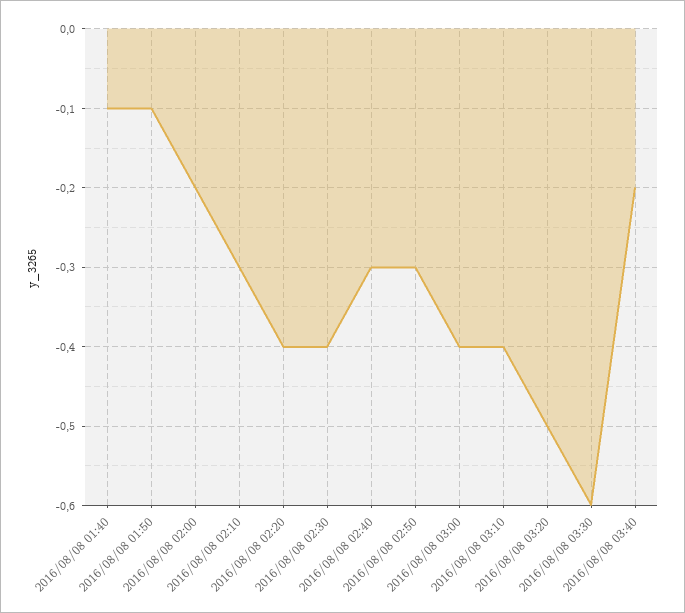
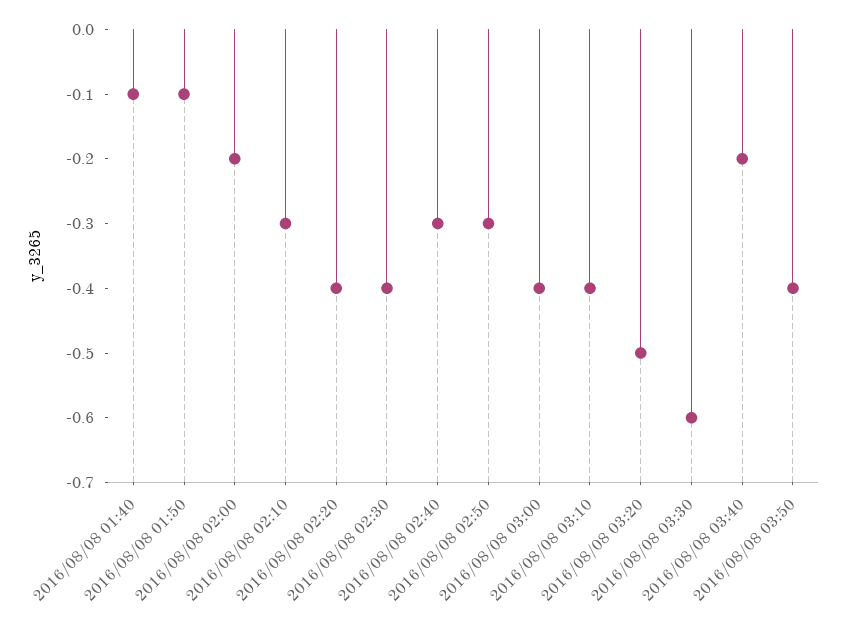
2016/08/08 03:50: none -> -0.4

